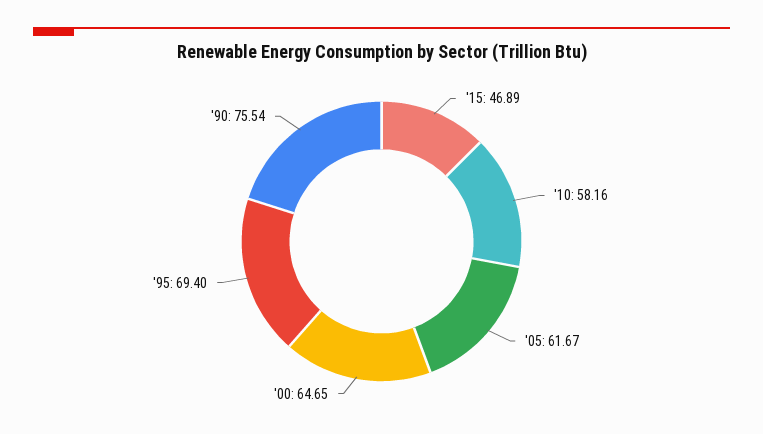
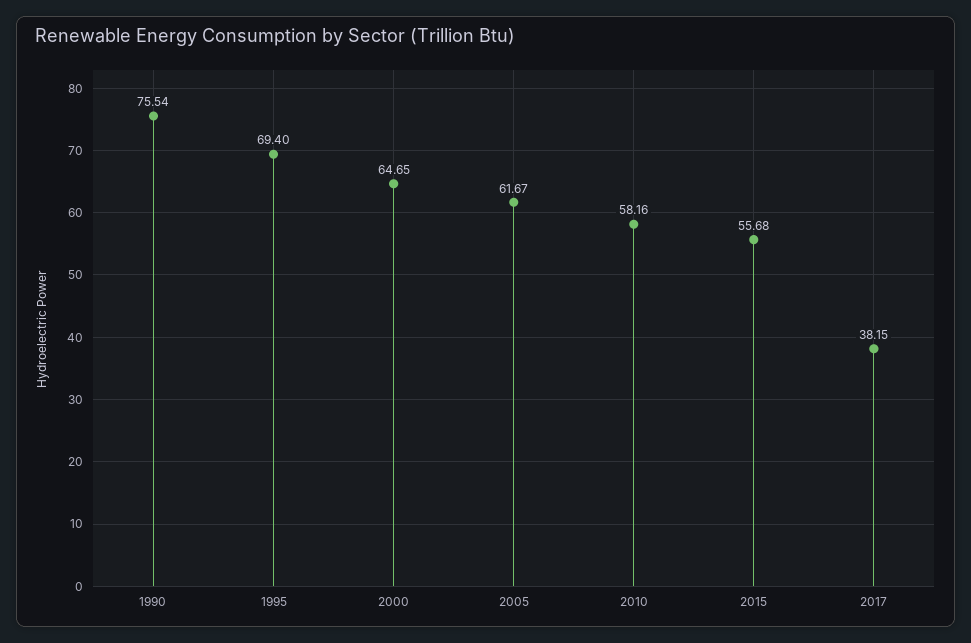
'15: 46.89 -> 55.68
2017: none -> 38.15

